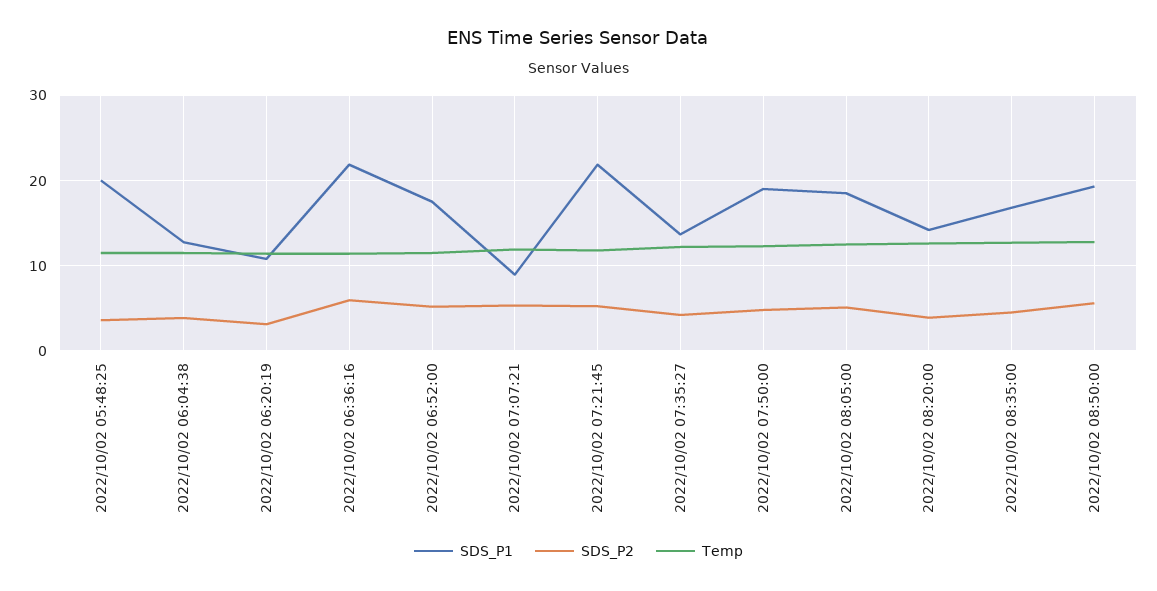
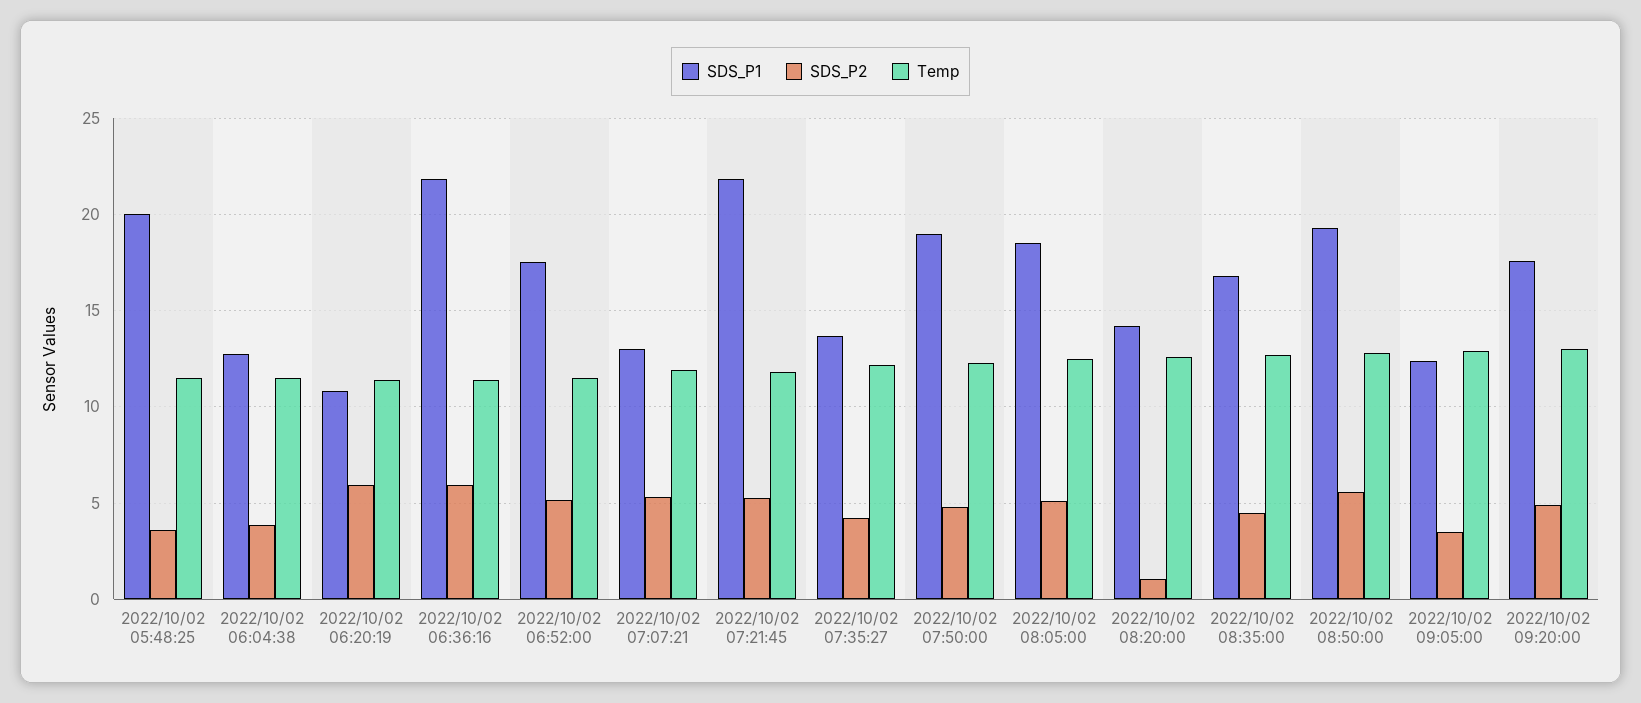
SDS_P2, 2022/10/02 06:20:19: 3 -> 6
SDS_P1, 2022/10/02 07:07:21: 9 -> 13
SDS_P2, 2022/10/02 08:20:00: 4 -> 1
SDS_P1, 2022/10/02 09:05:00: none -> 12.5
SDS_P2, 2022/10/02 09:05:00: none -> 3.5
Temp, 2022/10/02 09:05:00: none -> 13
SDS_P1, 2022/10/02 09:20:00: none -> 17.5
SDS_P2, 2022/10/02 09:20:00: none -> 5
Temp, 2022/10/02 09:20:00: none -> 13

